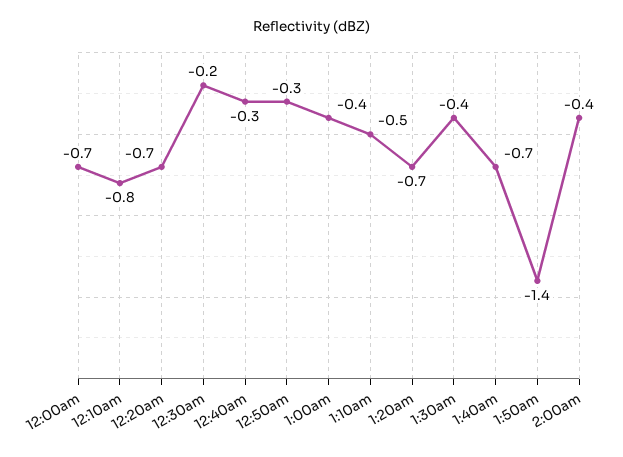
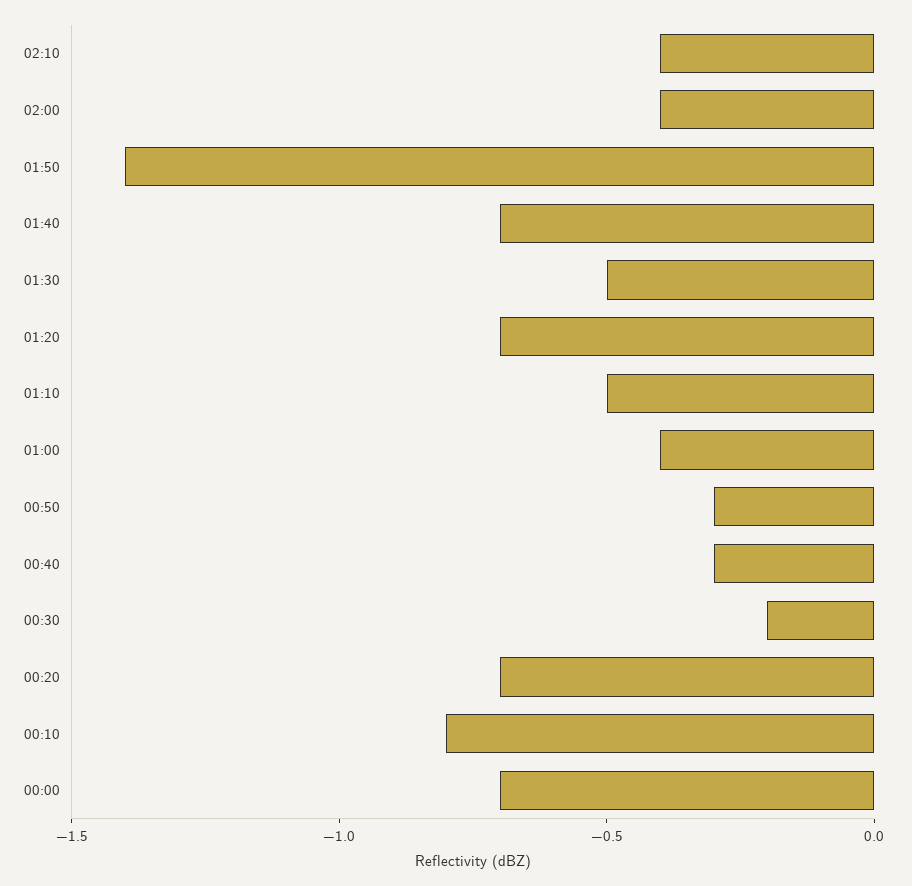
1:30am: -0.4 -> -0.5
02:10: none -> -0.4

